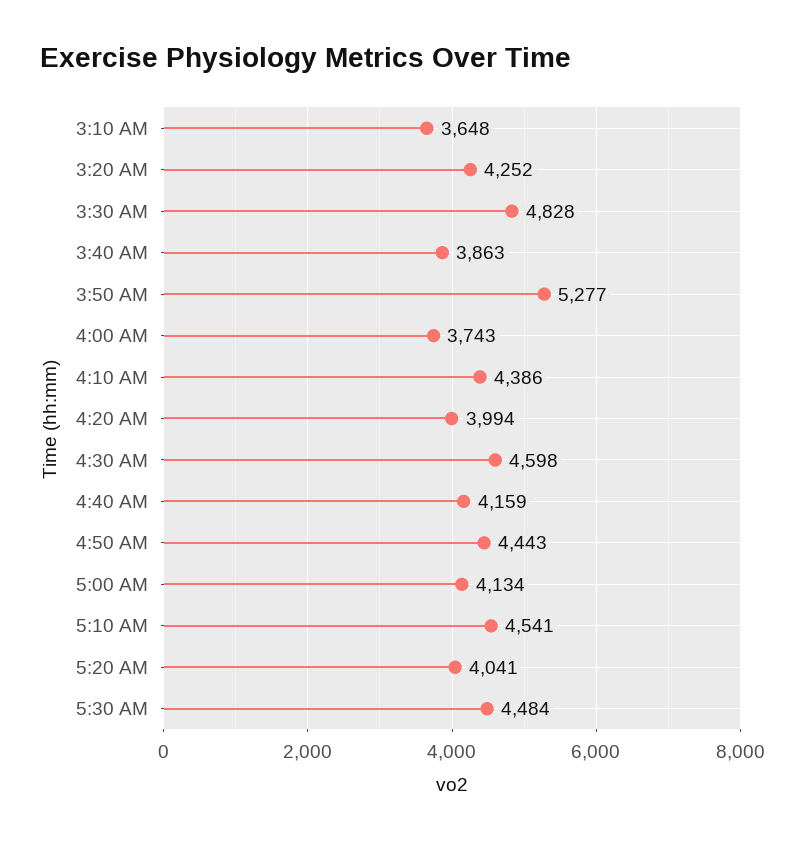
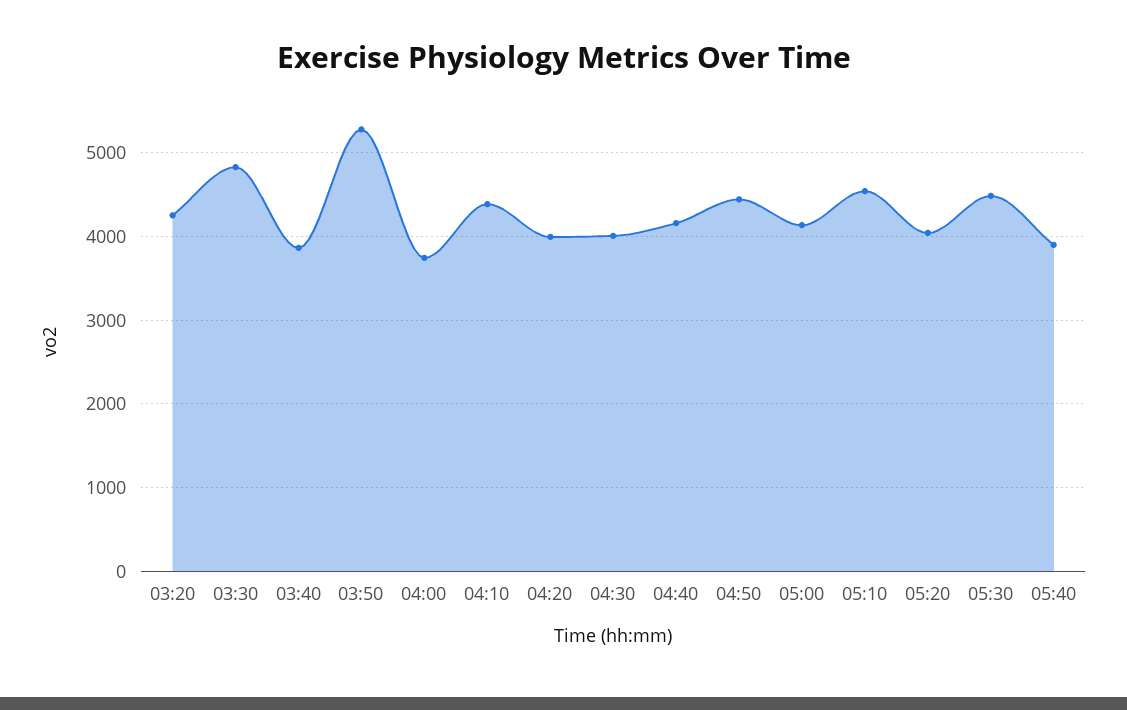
3:10 AM: 3648 -> none
4:30 AM: 4598 -> 4000
05:40: none -> 3900

